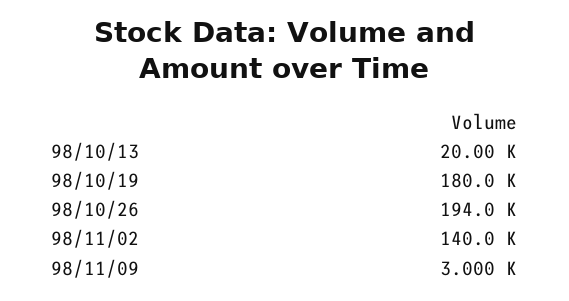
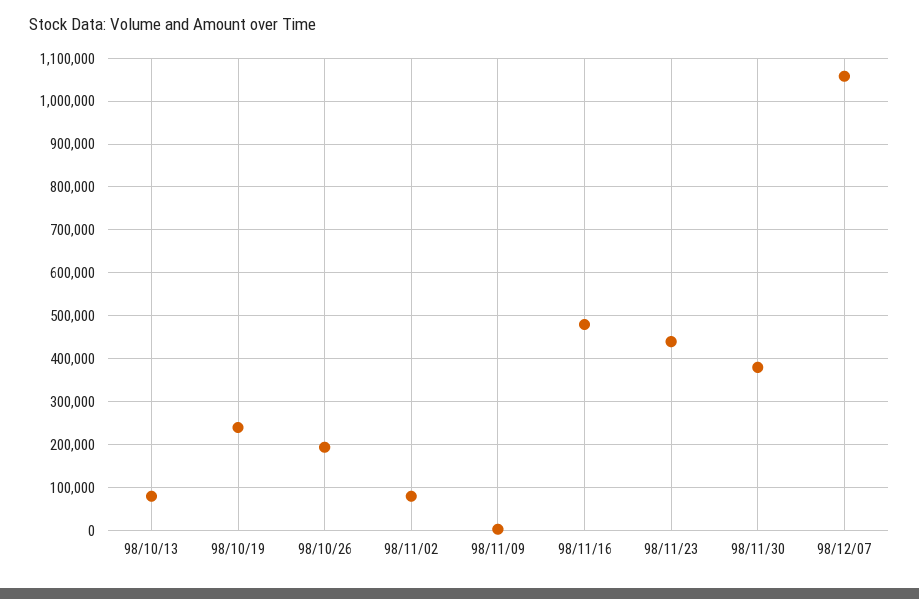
98/10/13: 20000 -> 80000
98/10/19: 180000 -> 240000
98/11/02: 140000 -> 80000
98/11/16: none -> 480000
98/11/23: none -> 440000
98/11/30: none -> 380000
98/12/07: none -> 1060000

